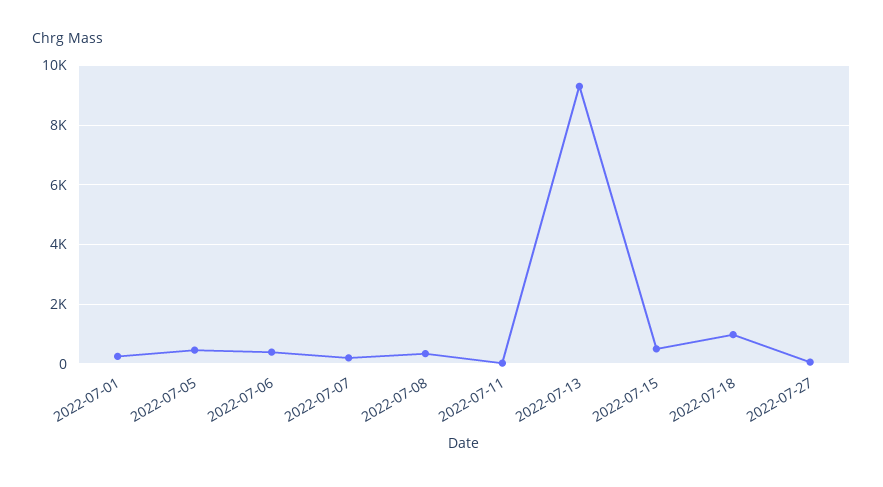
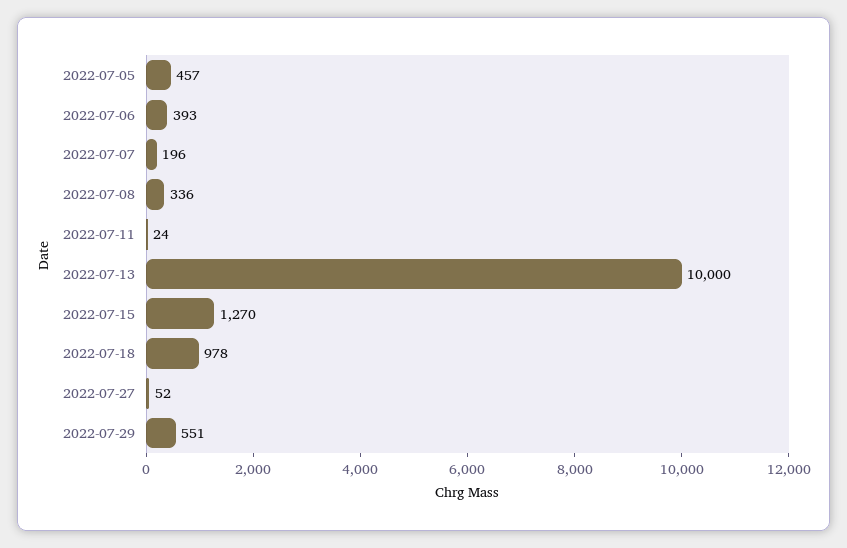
2022-07-01: 250 -> none
2022-07-13: 9250 -> 10000
2022-07-15: 500 -> 1270
2022-07-29: none -> 551

